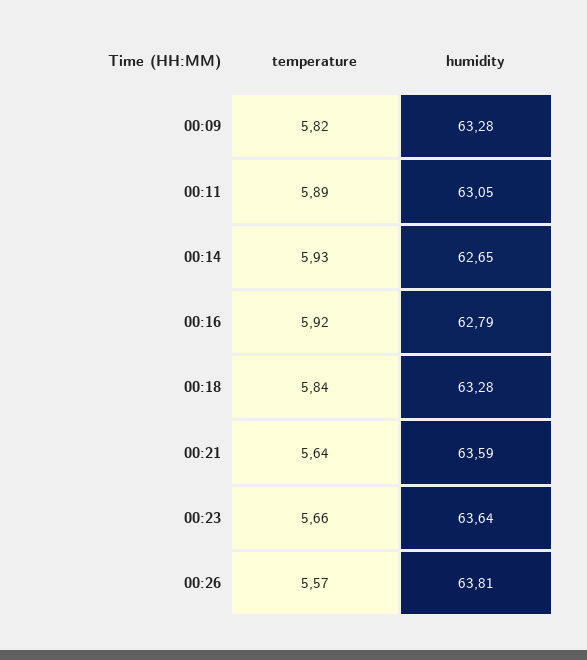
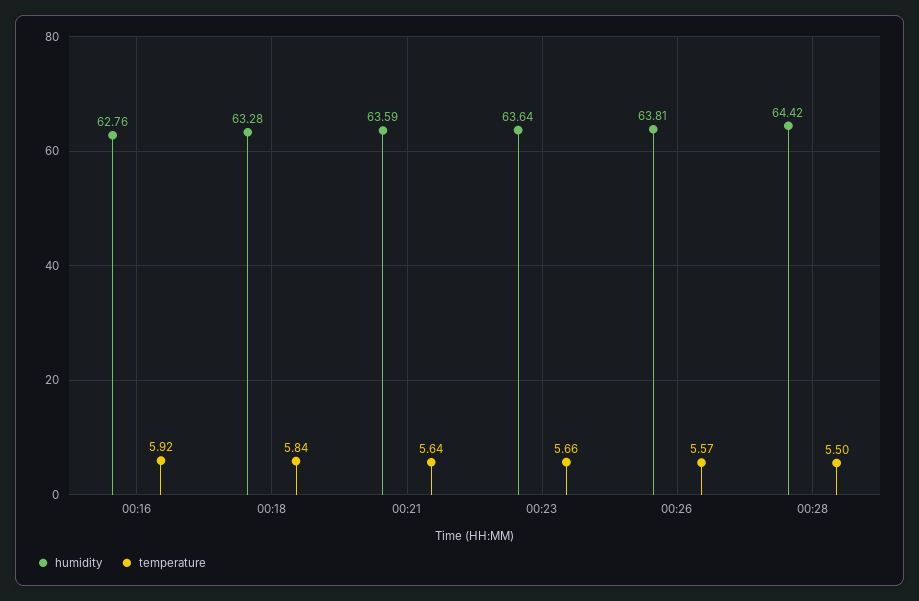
temperature, 00:09: 5.82 -> none
humidity, 00:09: 63.28 -> none
temperature, 00:11: 5.89 -> none
humidity, 00:11: 63.05 -> none
temperature, 00:14: 5.93 -> none
humidity, 00:14: 62.65 -> none
humidity, 00:16: 62.79 -> 62.76
humidity, 00:28: none -> 64.42
temperature, 00:28: none -> 5.5

